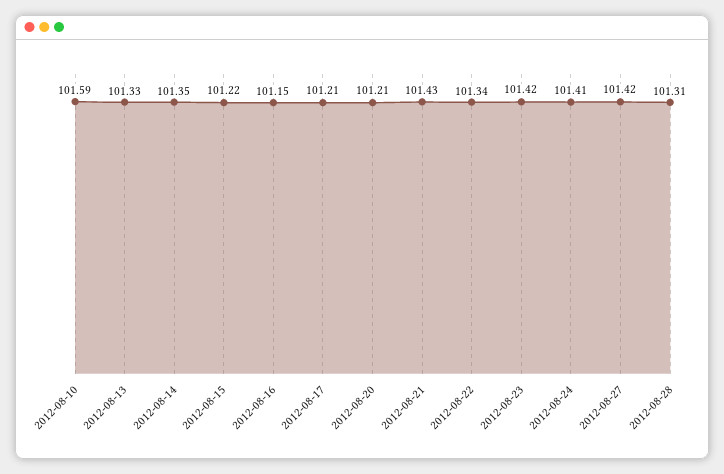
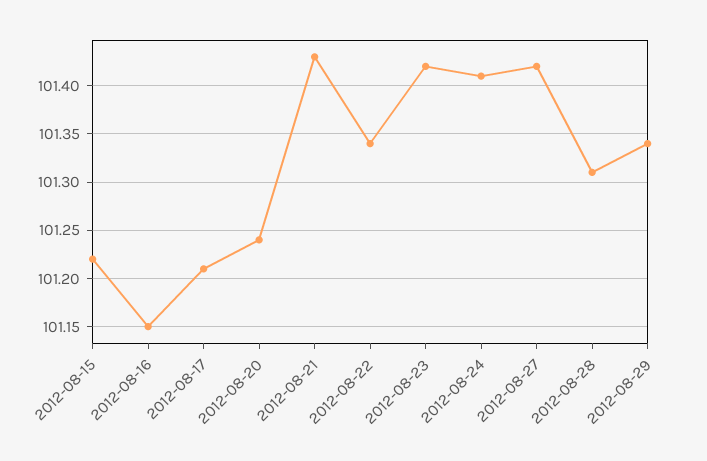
2012-08-10: 101.59 -> none
2012-08-13: 101.33 -> none
2012-08-14: 101.35 -> none
2012-08-20: 101.21 -> 101.24
2012-08-29: none -> 101.34

